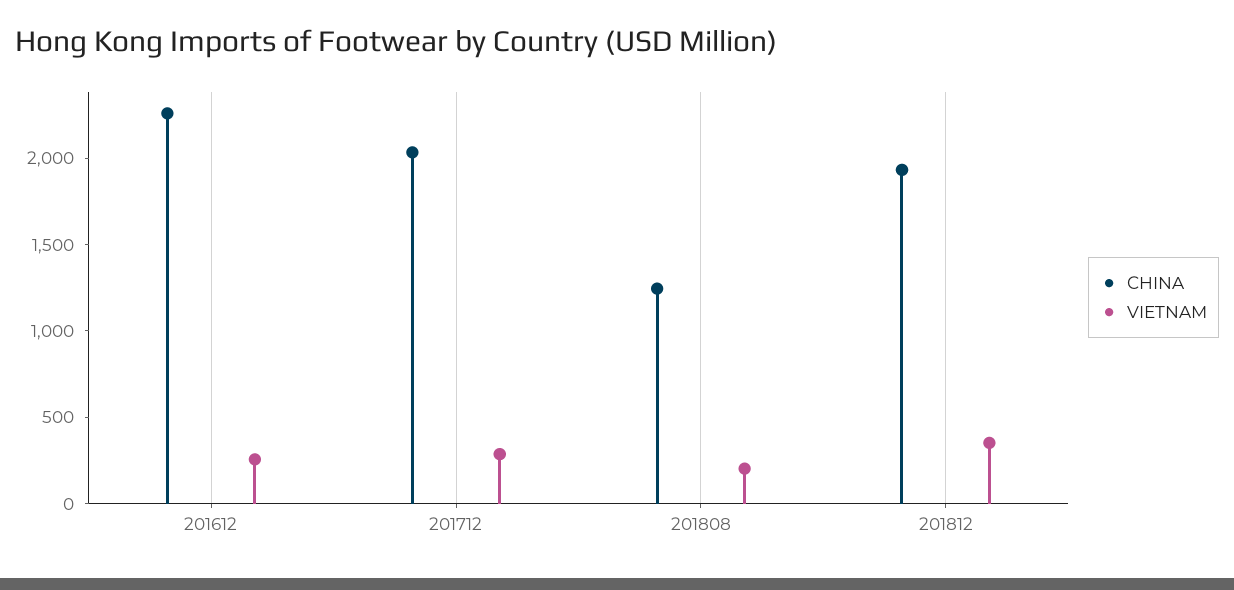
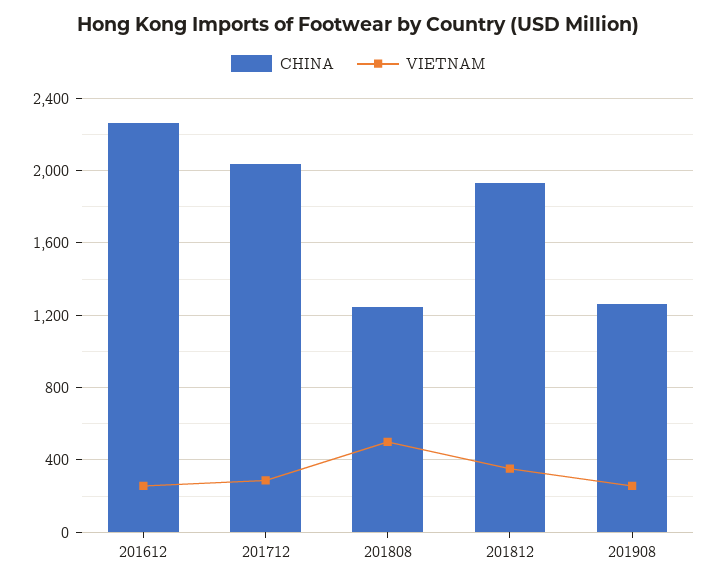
VIETNAM, 201808: 200 -> 500
CHINA, 201908: none -> 1250
VIETNAM, 201908: none -> 250

